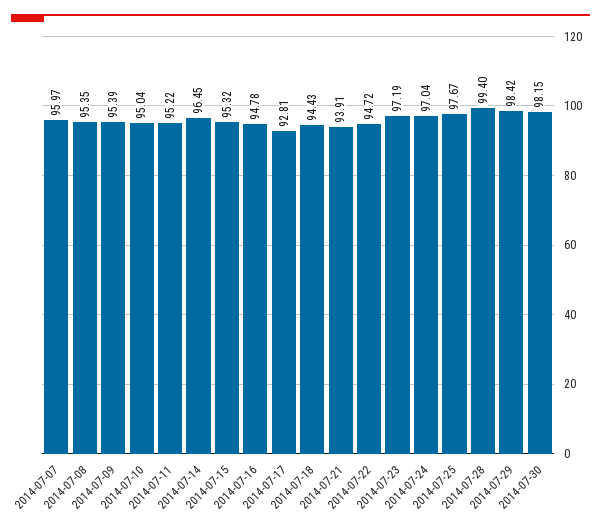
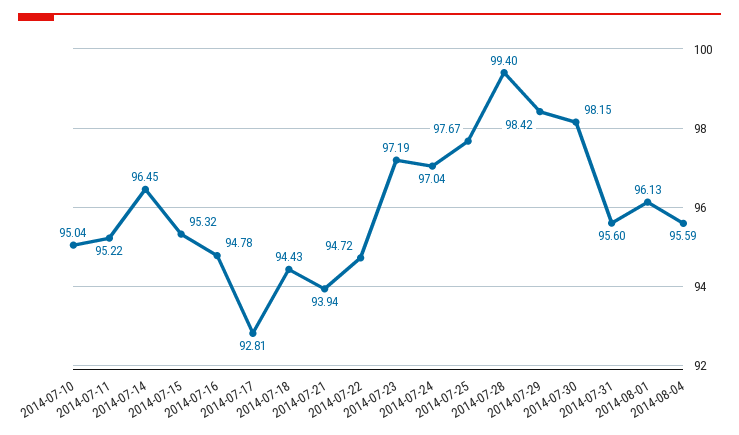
2014-07-07: 95.97 -> none
2014-07-08: 95.35 -> none
2014-07-09: 95.39 -> none
2014-07-21: 93.91 -> 93.94
2014-07-31: none -> 95.6
2014-08-01: none -> 96.13
2014-08-04: none -> 95.59

